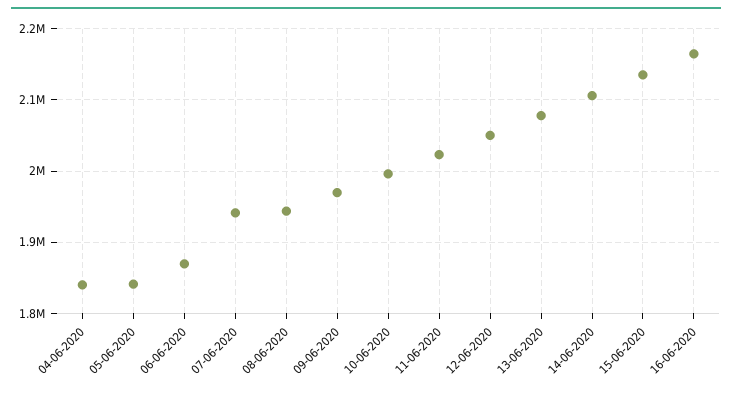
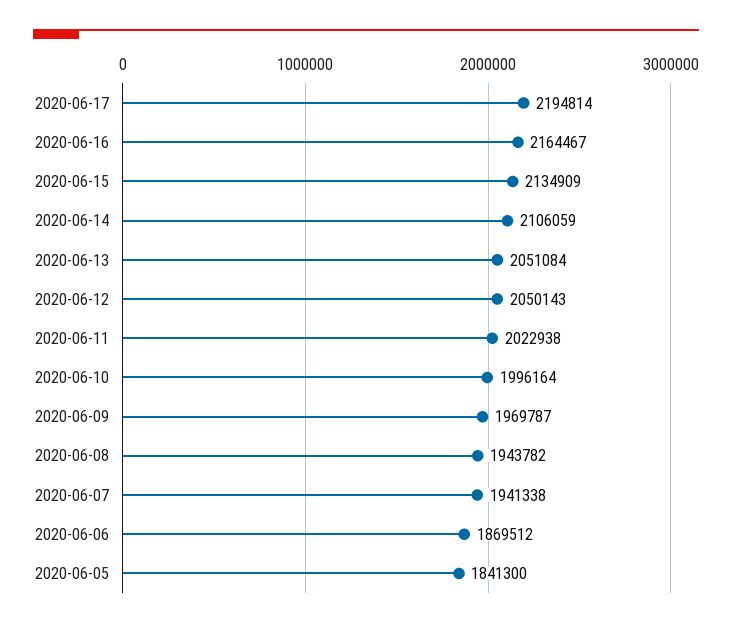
04-06-2020: 1840000 -> none
13-06-2020: 2080000 -> 2051084
2020-06-17: none -> 2194814

